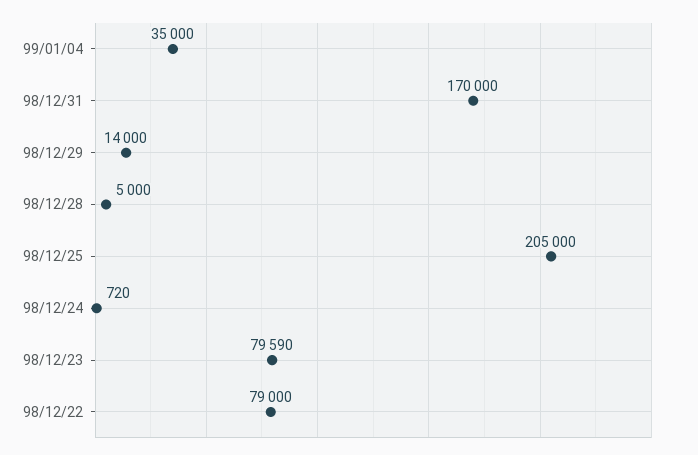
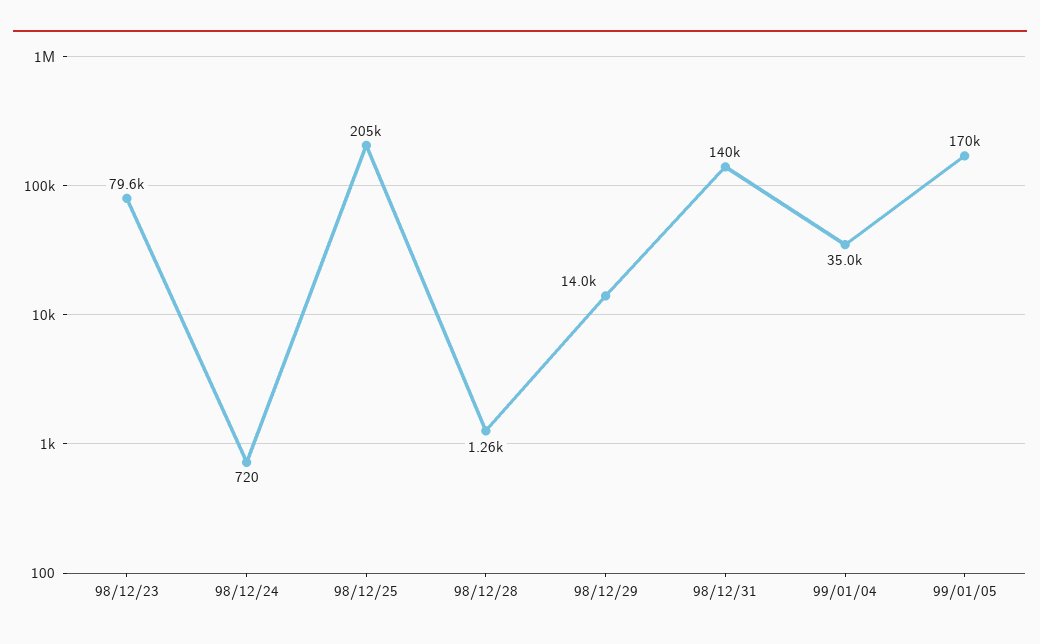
98/12/31: 170000 -> 140000
98/12/28: 5000 -> 1260
98/12/22: 79000 -> none
99/01/05: none -> 170000

